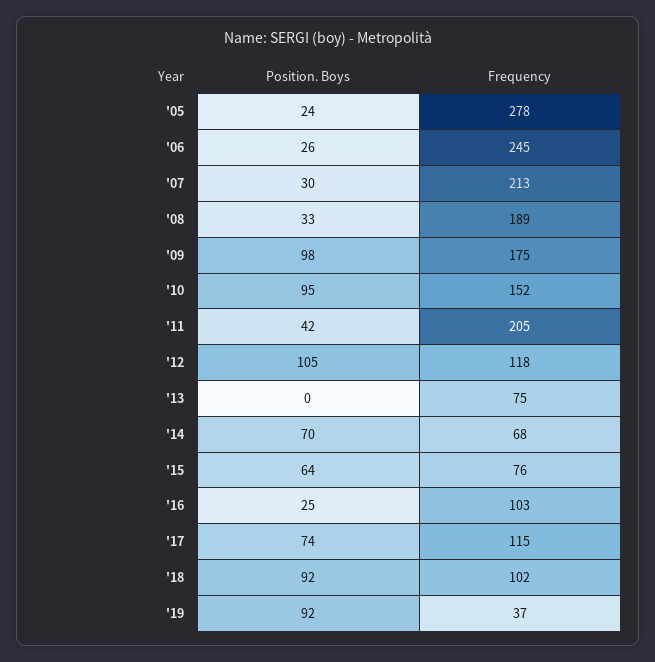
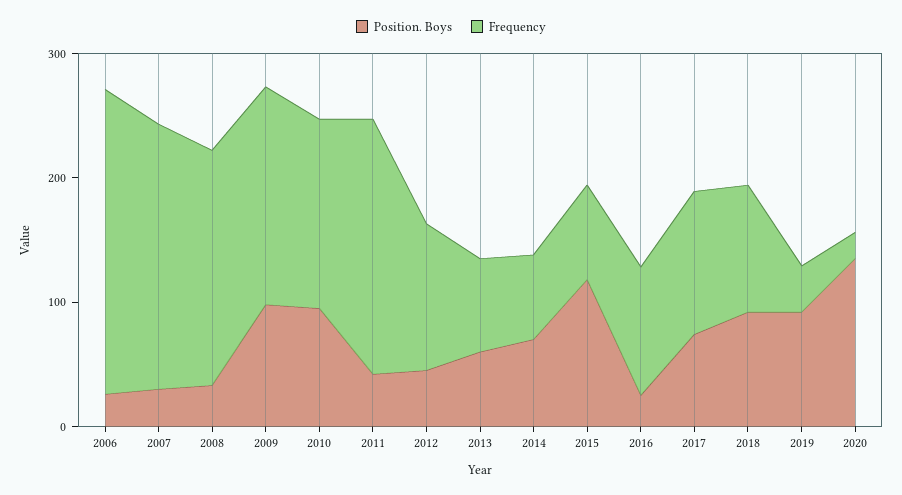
Position. Boys, '05: 24 -> none
Frequency, '05: 278 -> none
Position. Boys, '12: 105 -> 40
Position. Boys, '13: 0 -> 60
Position. Boys, '15: 64 -> 120
Position. Boys, 2020: none -> 140
Frequency, 2020: none -> 20

